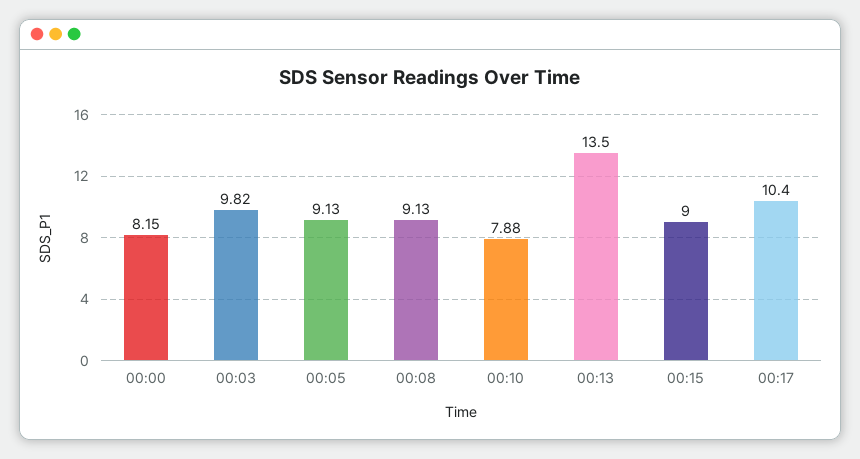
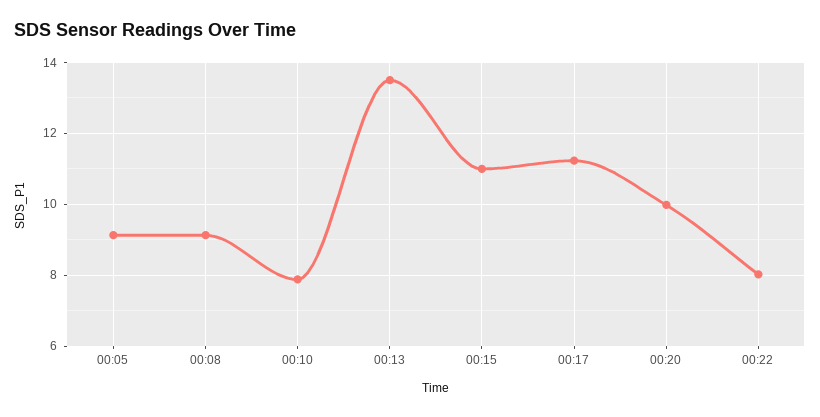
00:00: 8.15 -> none
00:03: 9.82 -> none
00:15: 9 -> 11
00:17: 10.4 -> 11.2
00:20: none -> 10
00:22: none -> 8

